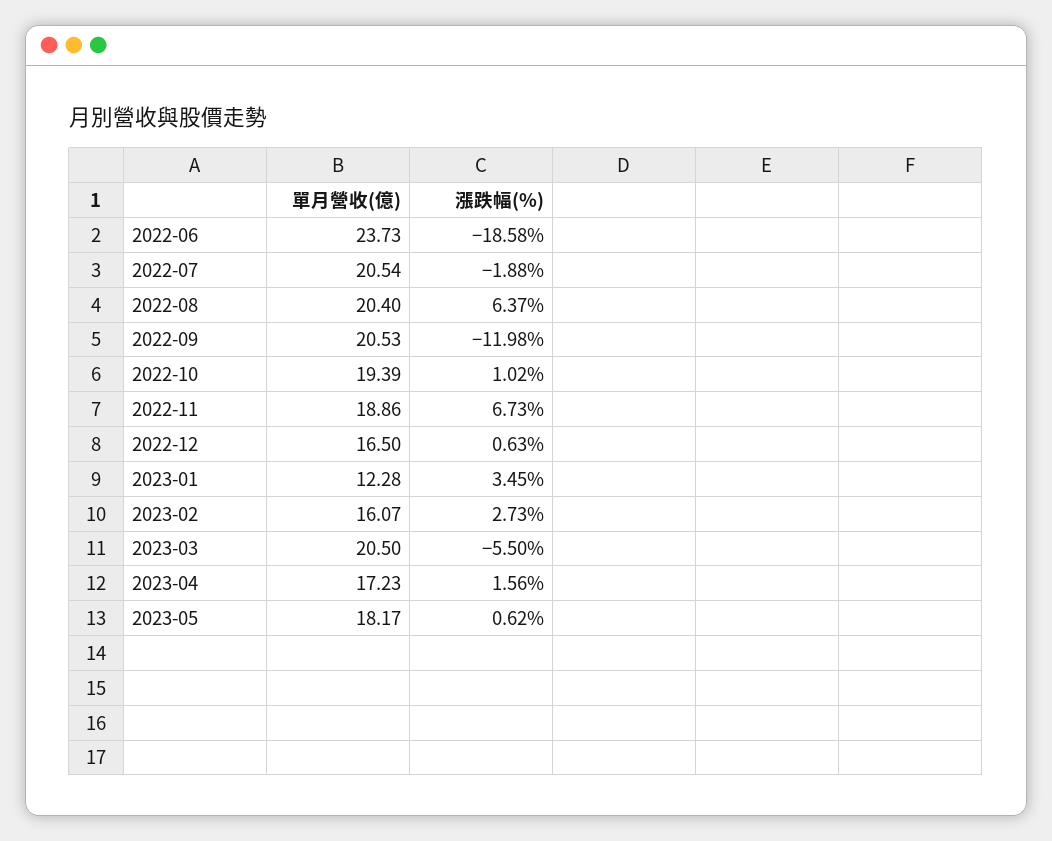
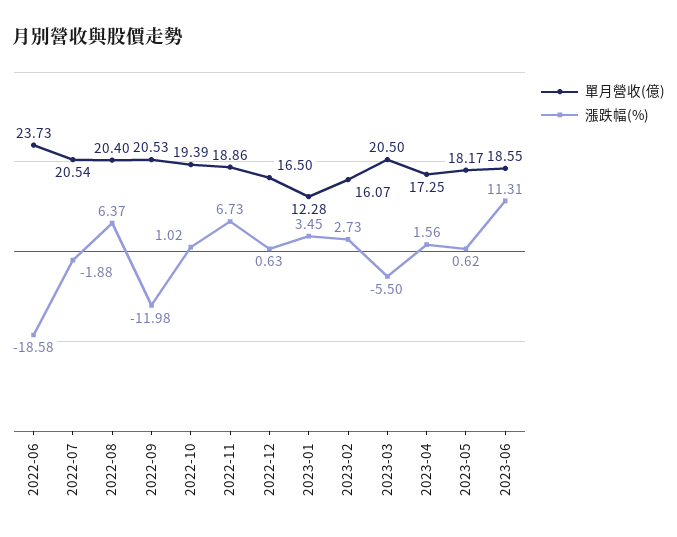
單月營收(億), 2023-04: 17.23 -> 17.25
單月營收(億), 2023-06: none -> 18.55
漲跌幅(%), 2023-06: none -> 11.31

